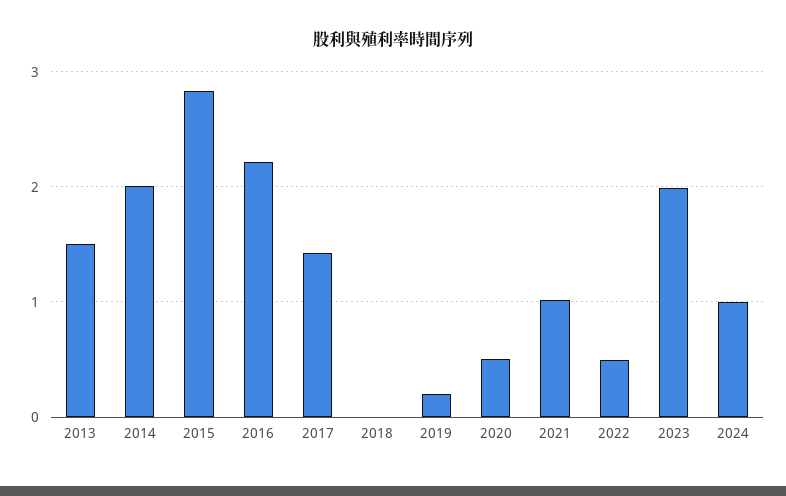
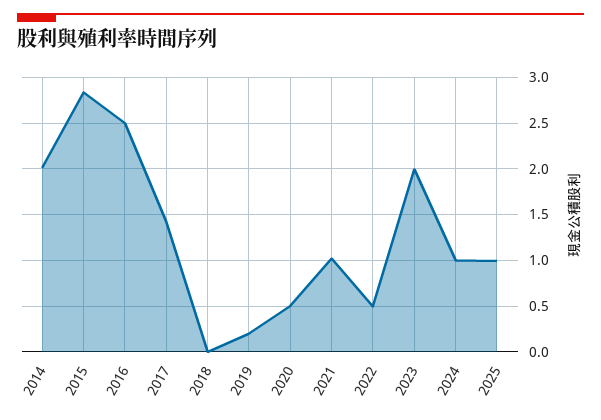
2013: 1.5 -> none
2016: 2.2 -> 2.5
2025: none -> 1

